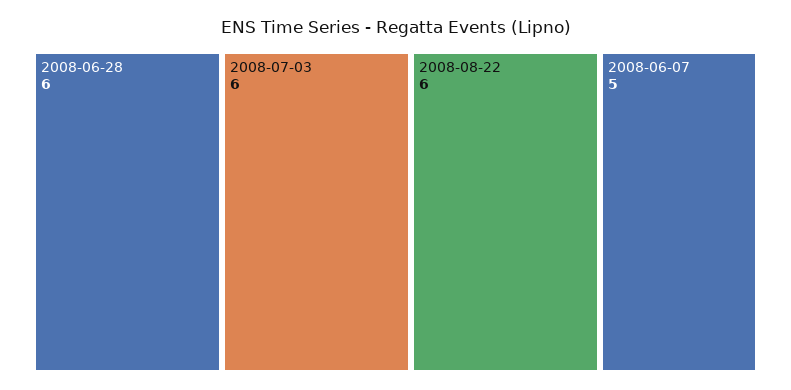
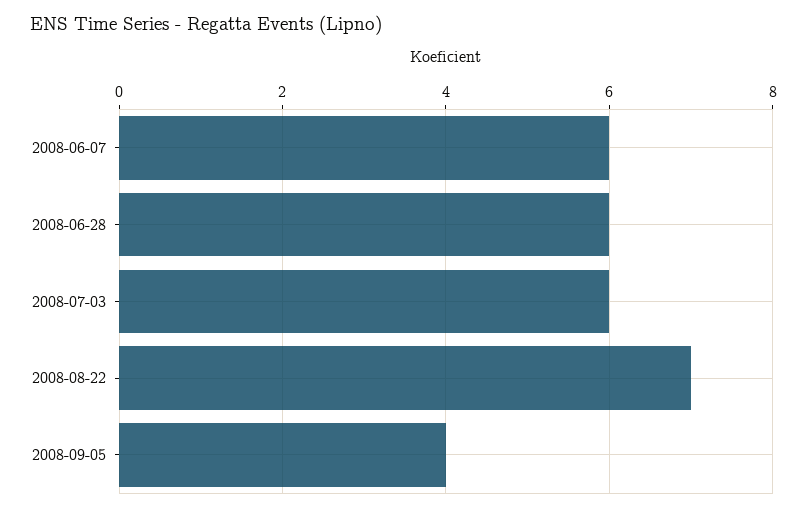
2008-08-22: 6 -> 7
2008-06-07: 5 -> 6
2008-09-05: none -> 4

